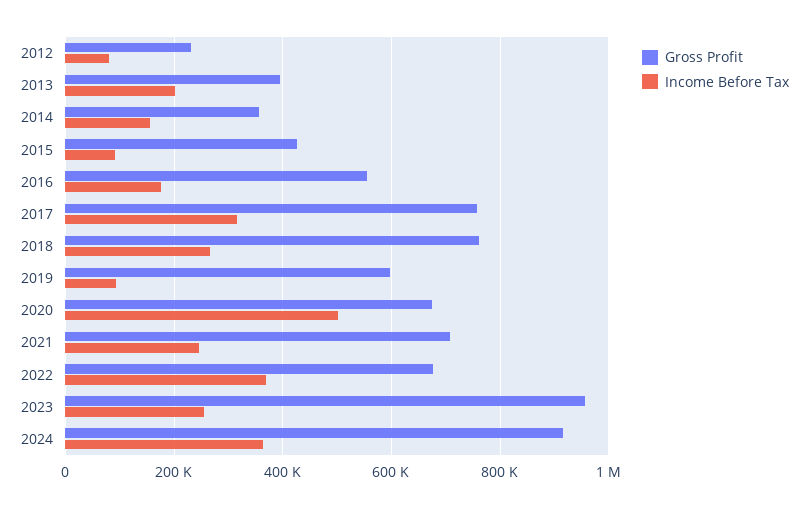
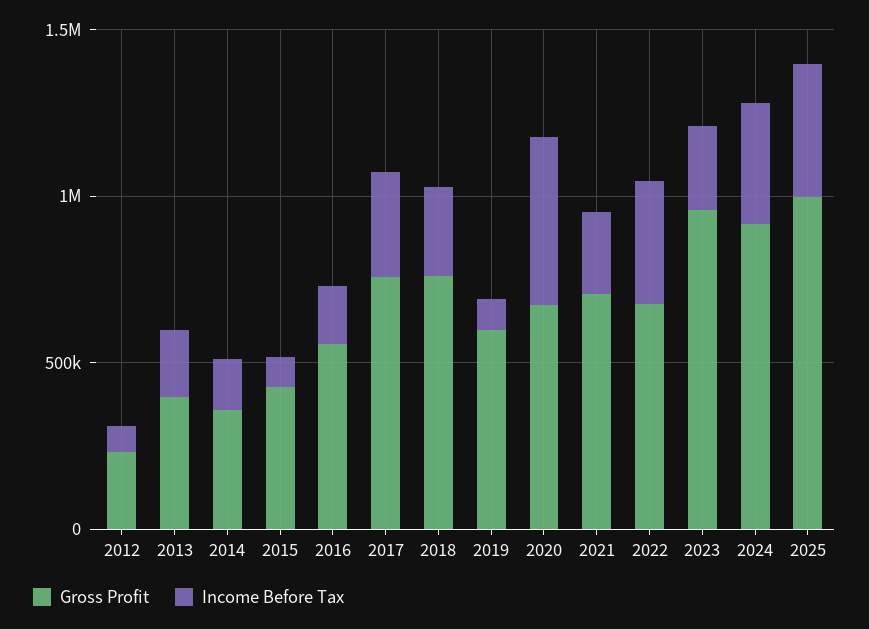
Gross Profit, 2025: none -> 1000000
Income Before Tax, 2025: none -> 400000

